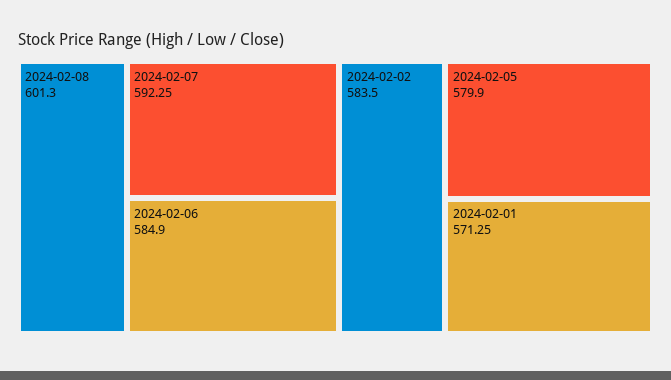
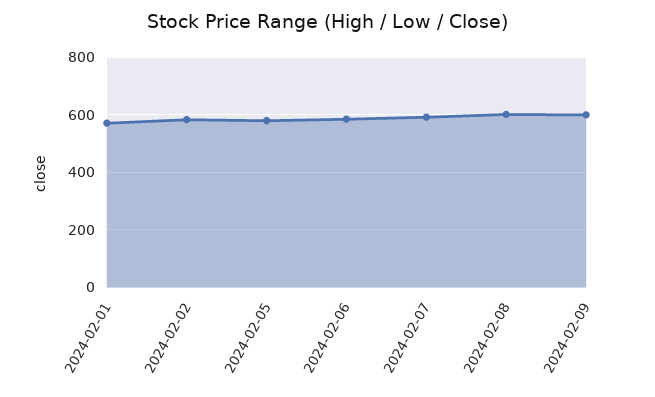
2024-02-09: none -> 600

